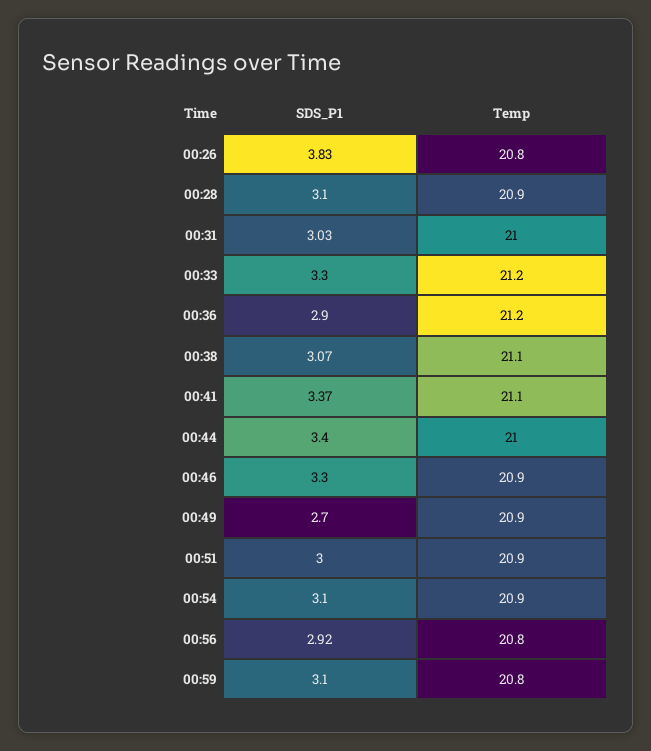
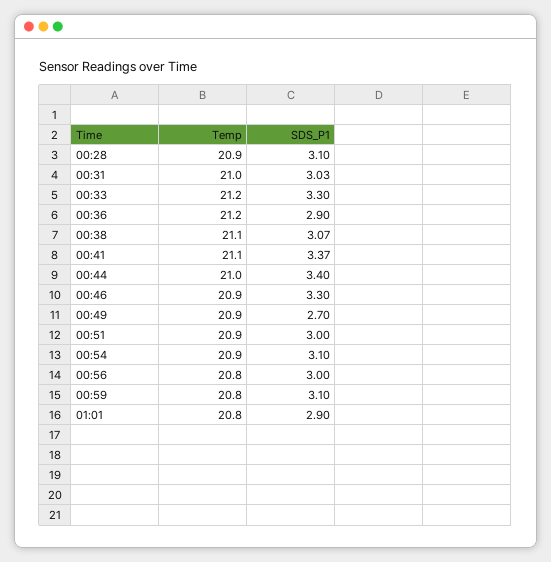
SDS_P1, 00:26: 3.83 -> none
Temp, 00:26: 20.8 -> none
SDS_P1, 00:56: 2.92 -> 3
Temp, 01:01: none -> 20.8
SDS_P1, 01:01: none -> 2.9

